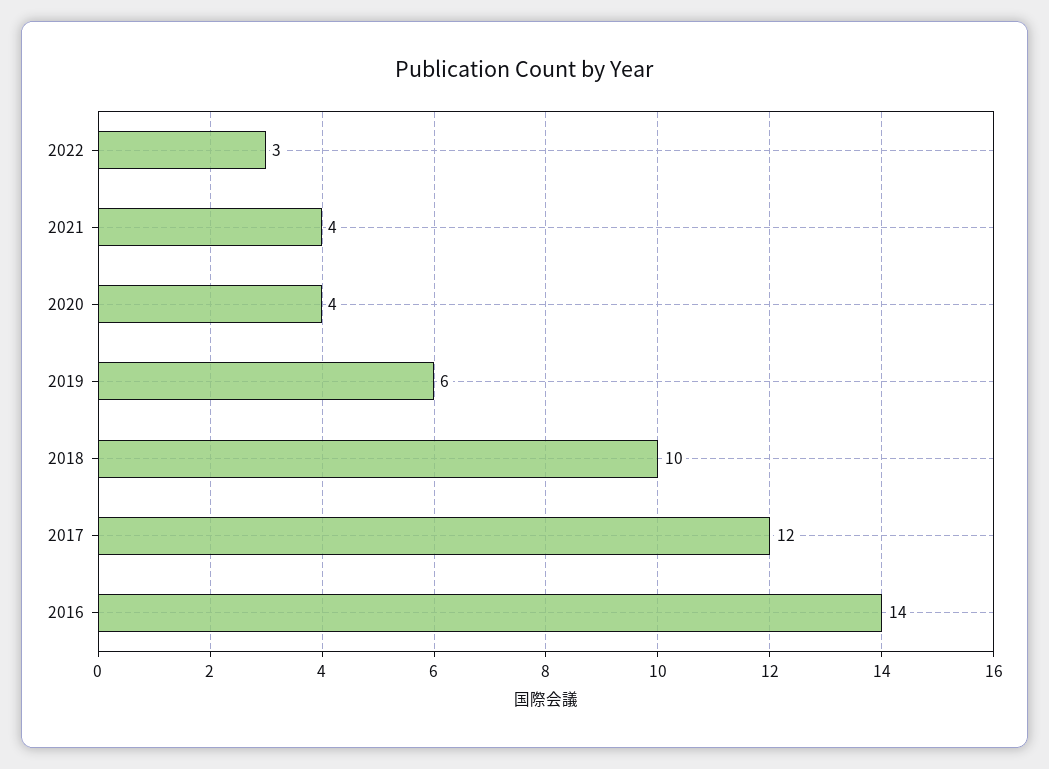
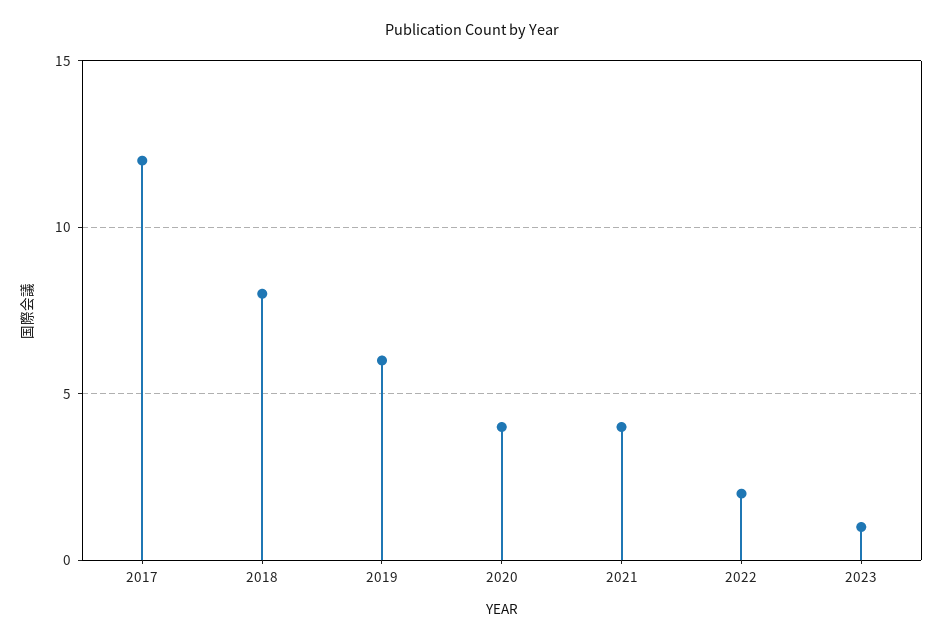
2022: 3 -> 2
2018: 10 -> 8
2016: 14 -> none
2023: none -> 1

